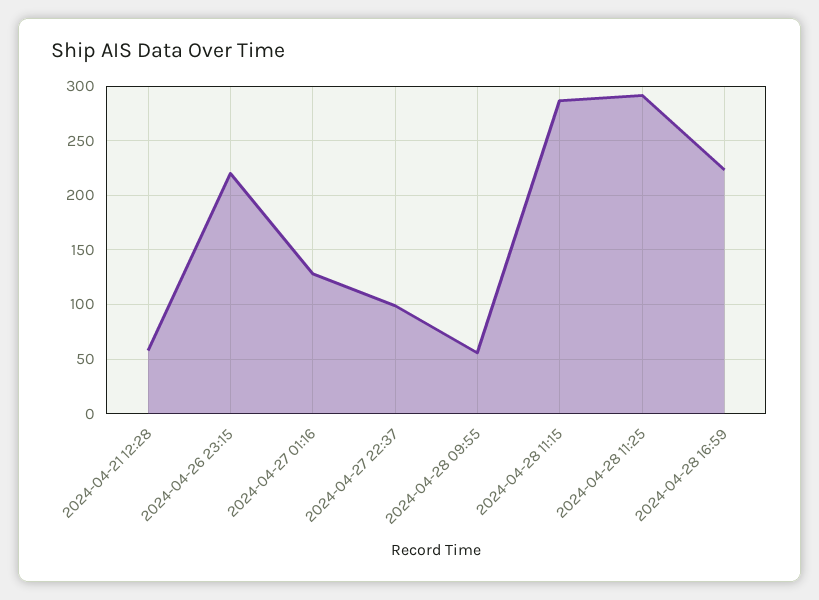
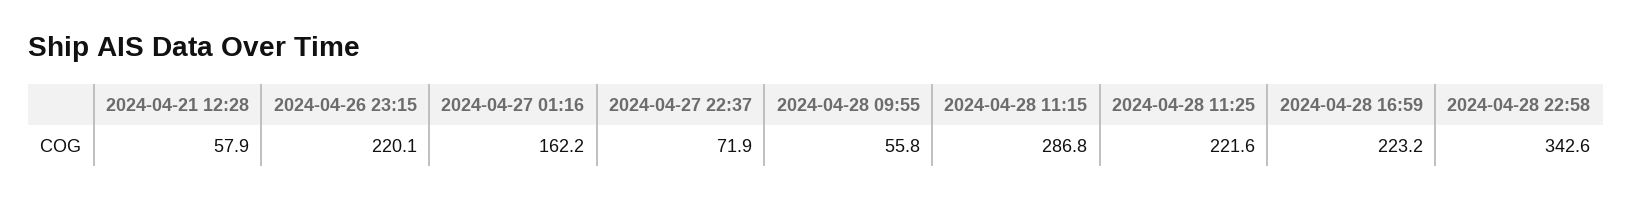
2024-04-27 01:16: 130 -> 162.2
2024-04-27 22:37: 100 -> 71.9
2024-04-28 11:25: 290 -> 221.6
2024-04-28 22:58: none -> 342.6

